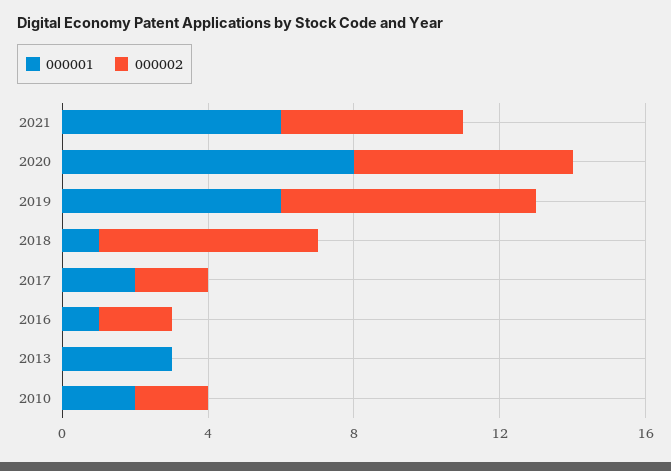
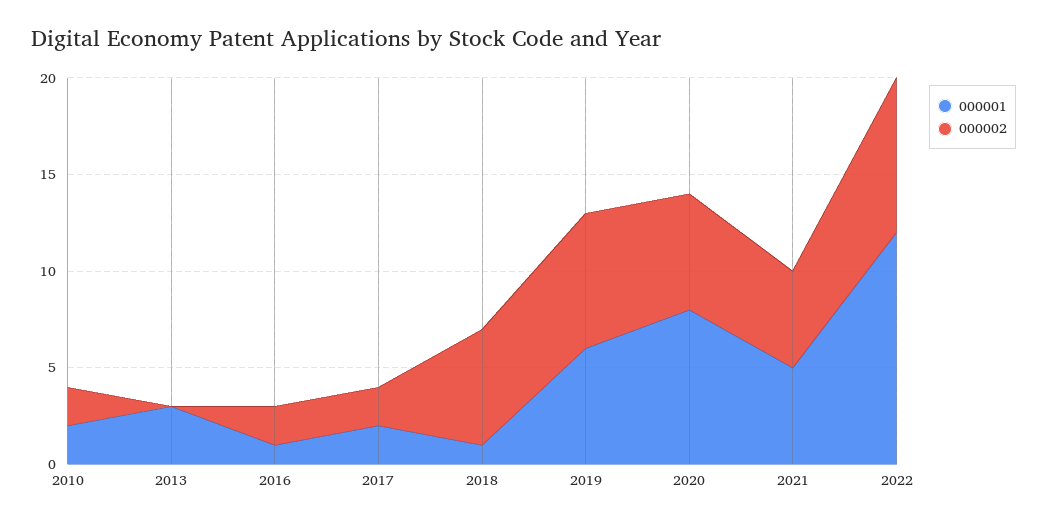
000001, 2021: 6 -> 5
000001, 2022: none -> 12
000002, 2022: none -> 8

